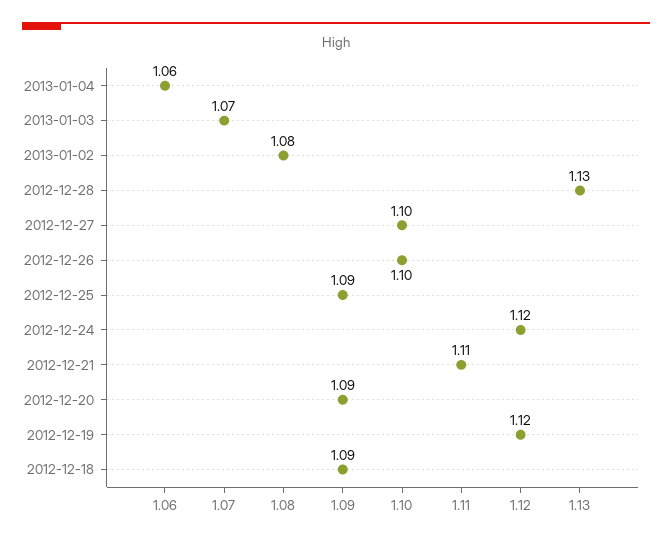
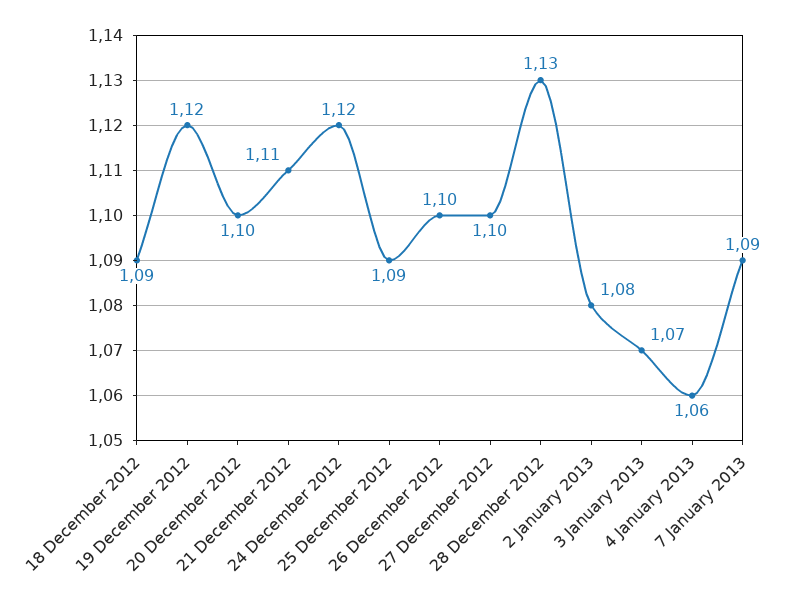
2012-12-20: 1.09 -> 1.1
7 January 2013: none -> 1.09

